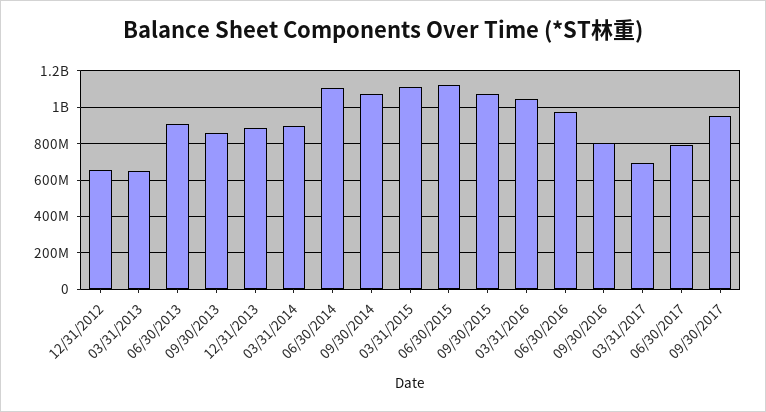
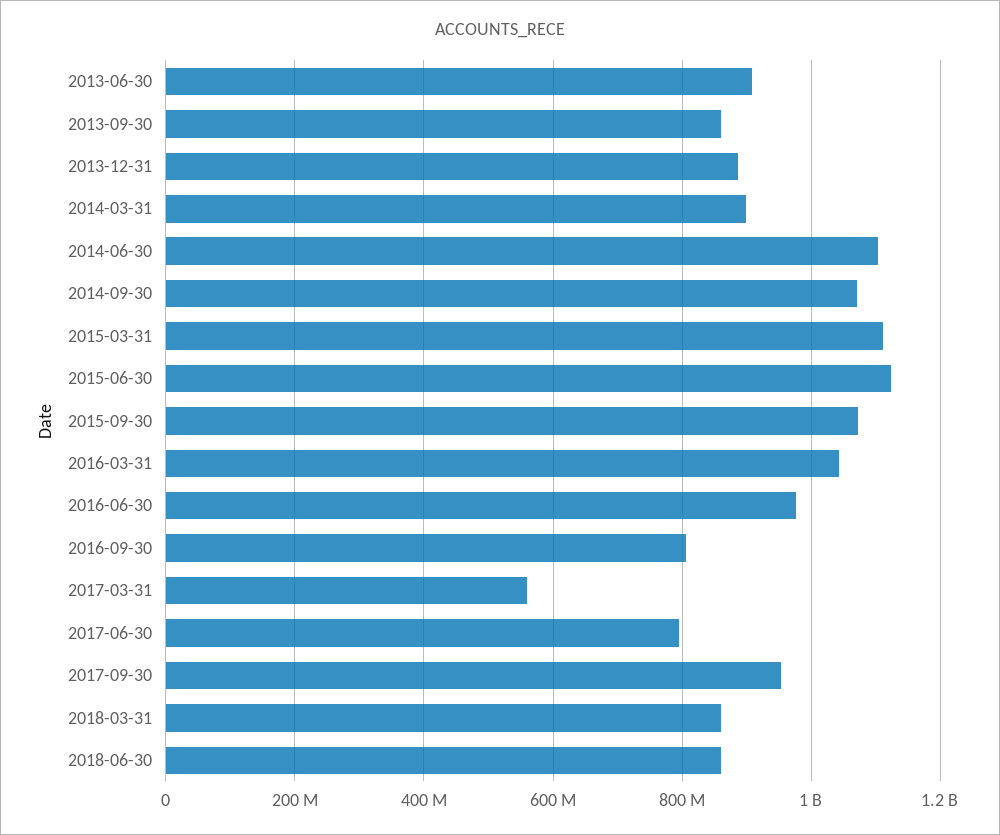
12/31/2012: 650000000 -> none
03/31/2013: 650000000 -> none
03/31/2017: 700000000 -> 560000000
2018-03-31: none -> 860000000
2018-06-30: none -> 860000000

